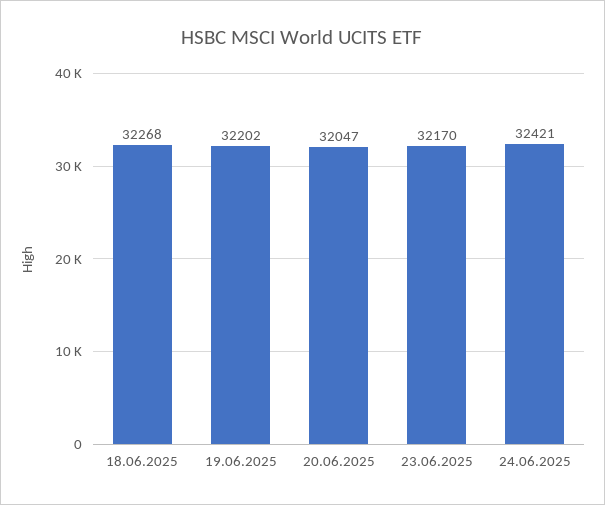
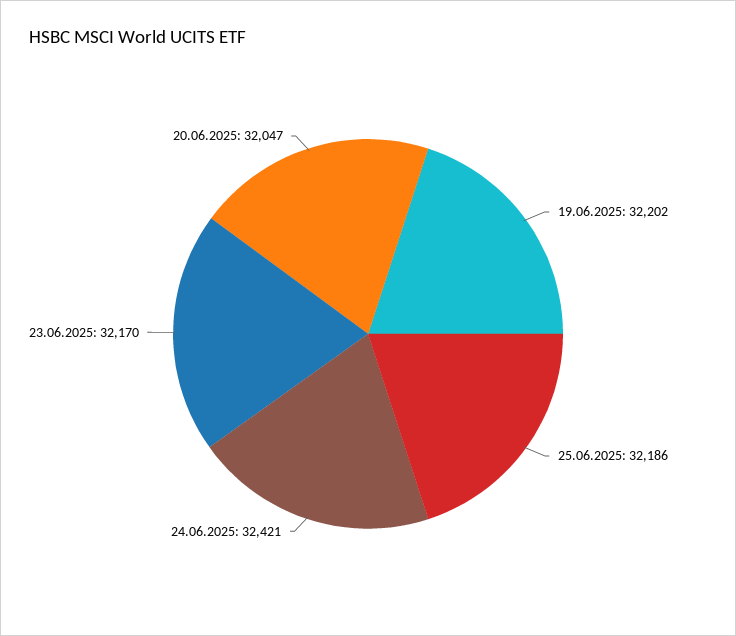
18.06.2025: 32268 -> none
25.06.2025: none -> 32186

